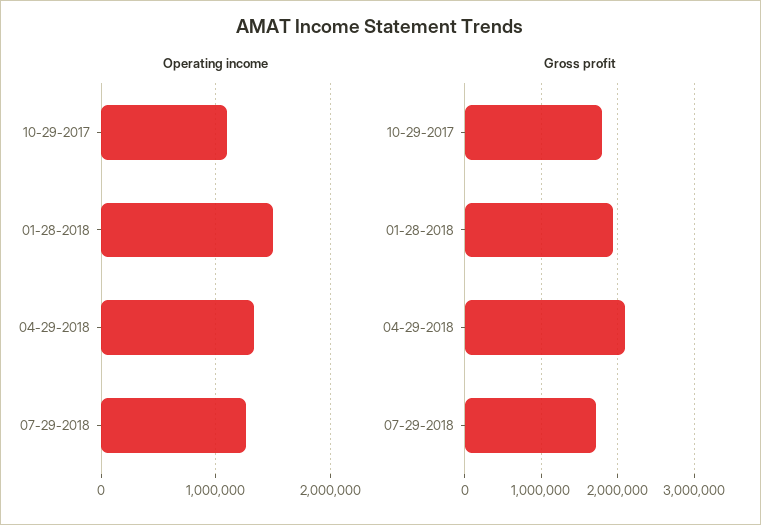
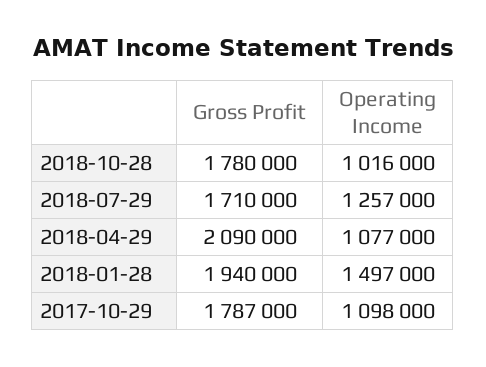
Operating income, 04-29-2018: 1300000 -> 1077000
Gross profit, 2018-10-28: none -> 1780000
Operating income, 2018-10-28: none -> 1016000

